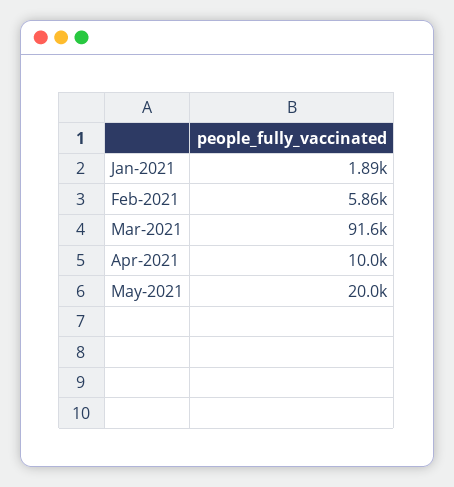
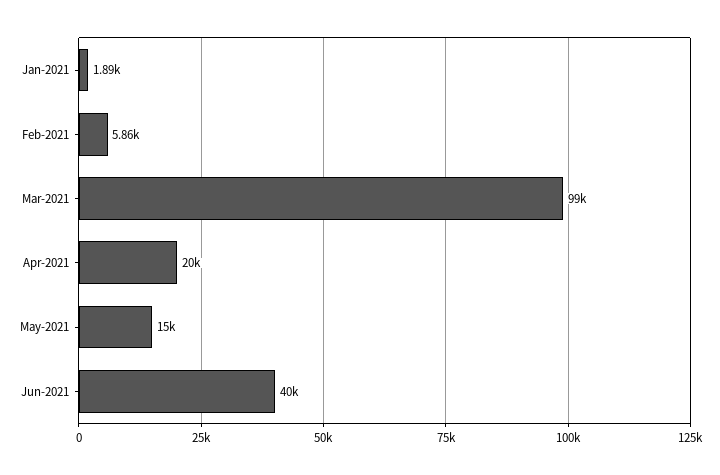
Mar-2021: 91600 -> 99000
Apr-2021: 10000 -> 20000
May-2021: 20000 -> 15000
Jun-2021: none -> 40000

